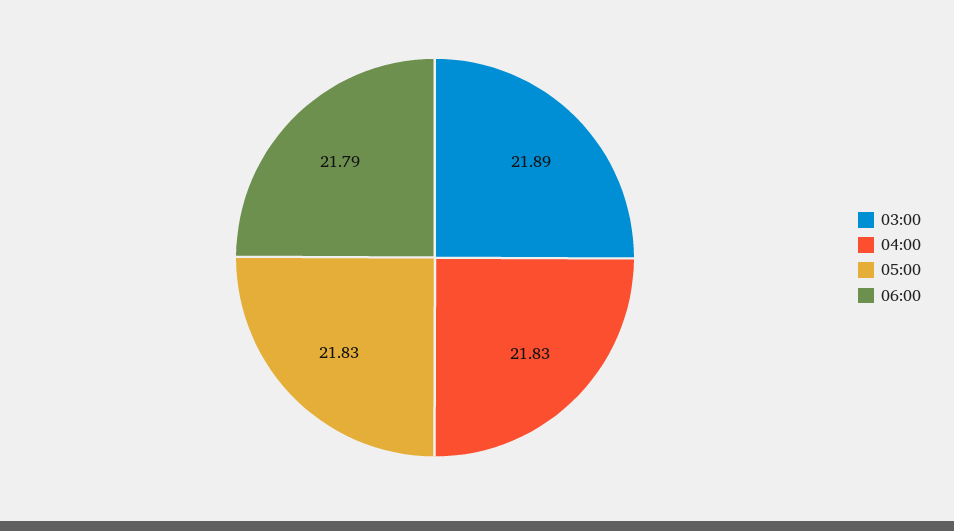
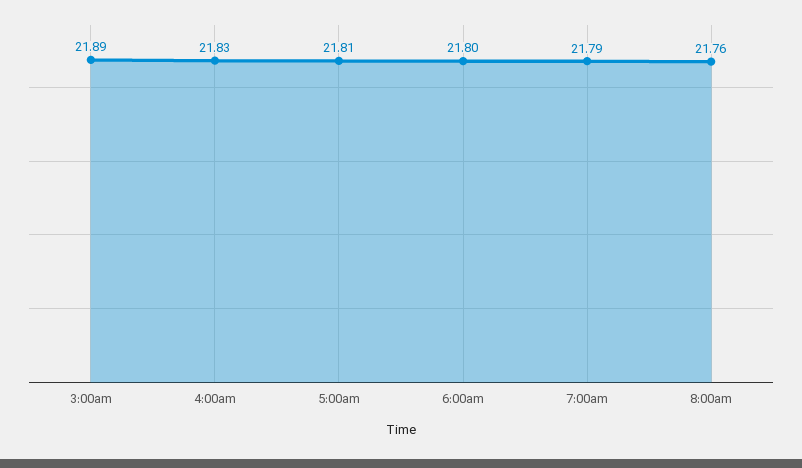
05:00: 21.83 -> 21.81
06:00: 21.79 -> 21.8
7:00am: none -> 21.79
8:00am: none -> 21.76

